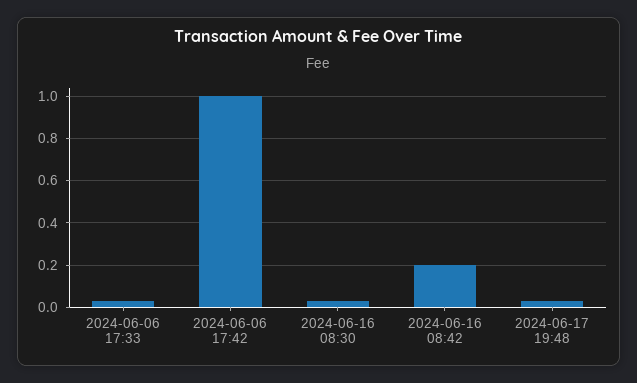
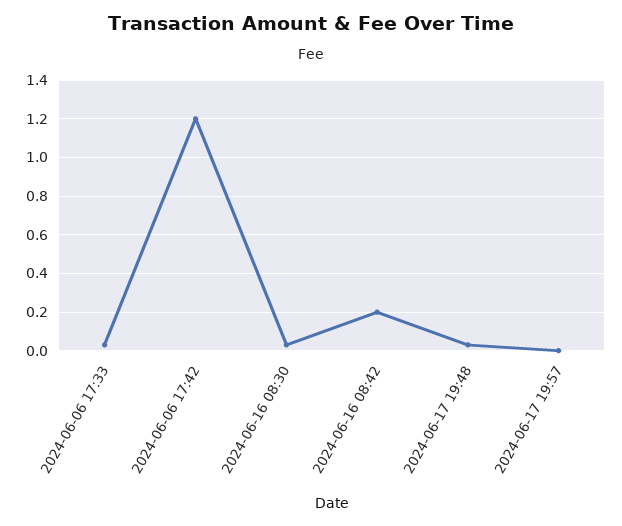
2024-06-06 17:42: 1 -> 1.2
2024-06-17 19:57: none -> 0

